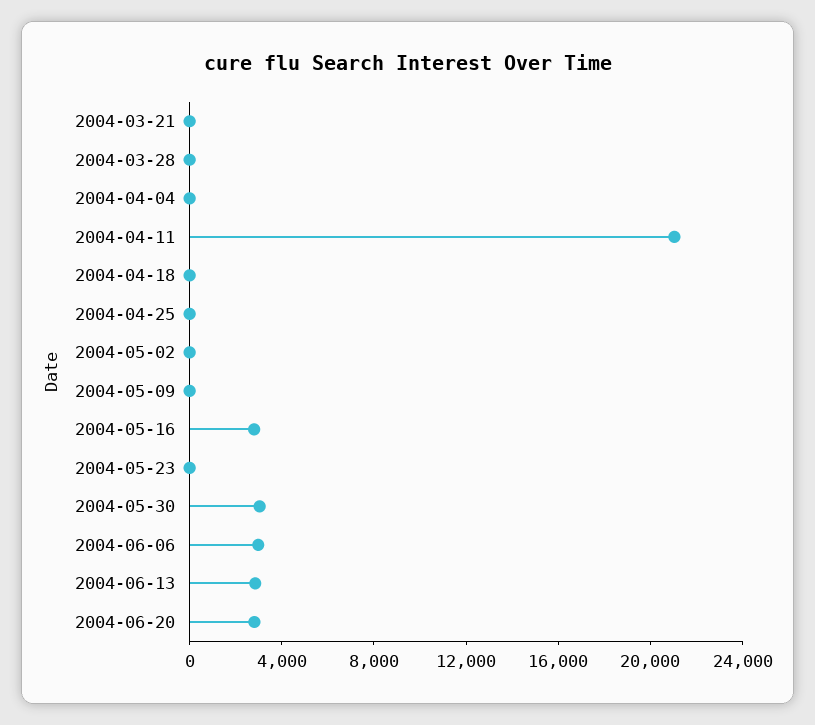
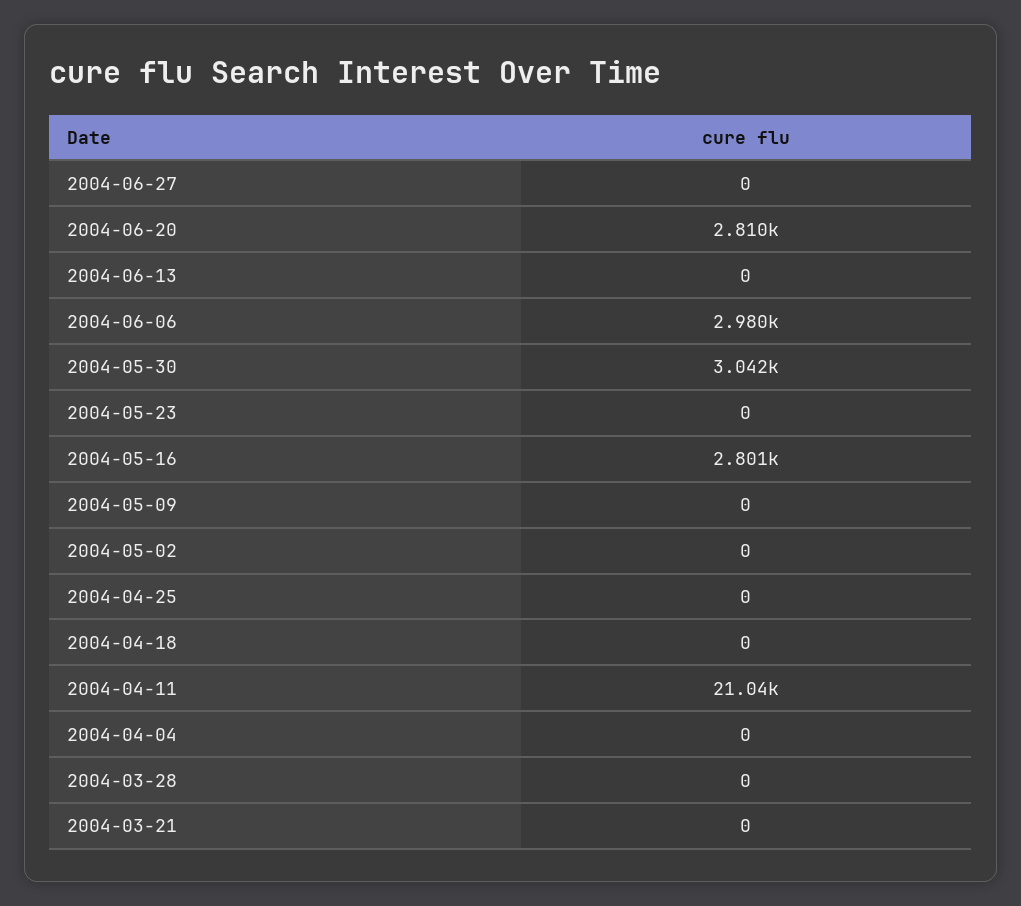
2004-06-13: 3000 -> 0
2004-06-27: none -> 0

